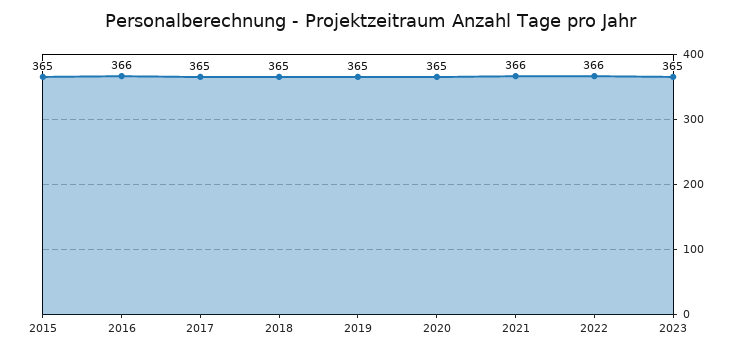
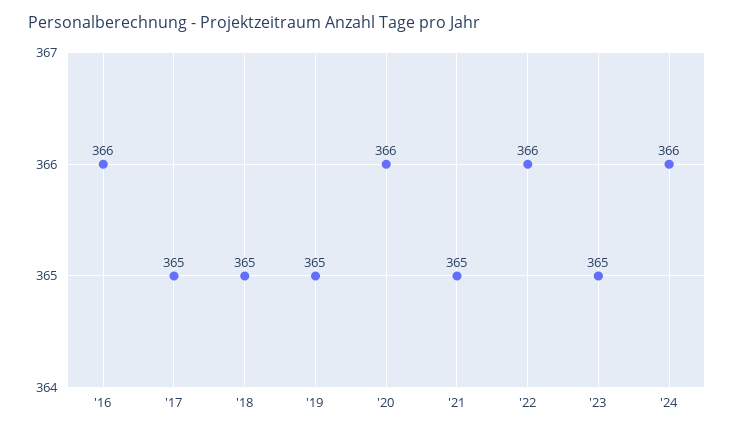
2015: 365 -> none
2020: 365 -> 366
2021: 366 -> 365
'24: none -> 366

